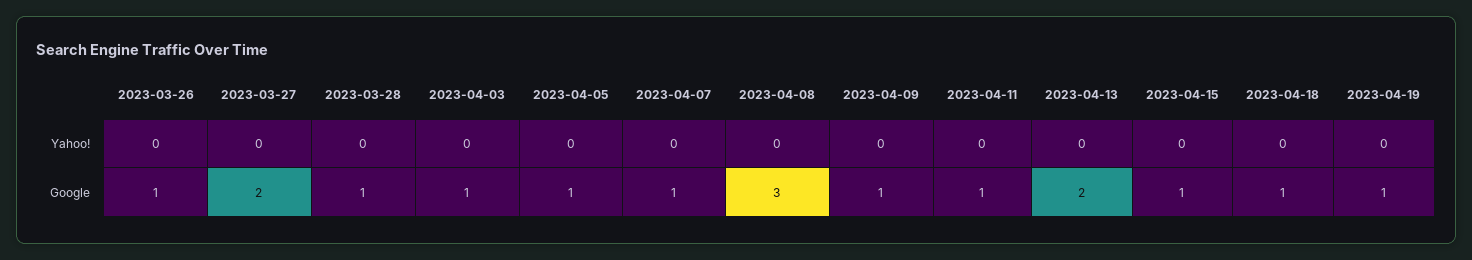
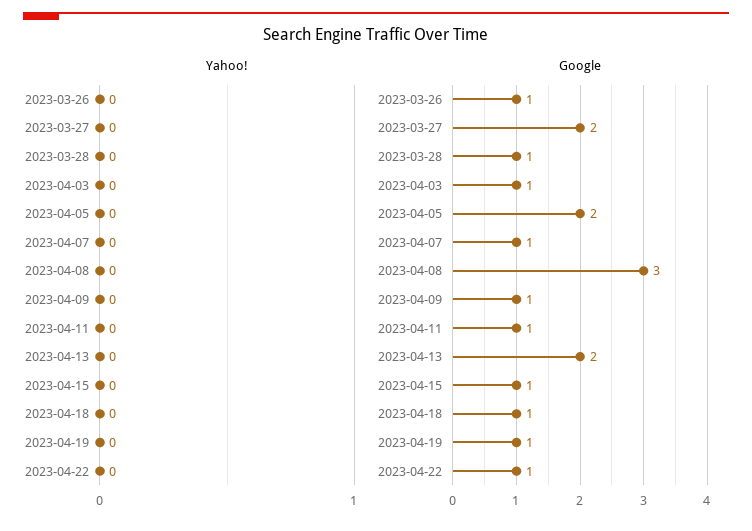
Google, 2023-04-05: 1 -> 2
Yahoo!, 2023-04-22: none -> 0
Google, 2023-04-22: none -> 1

